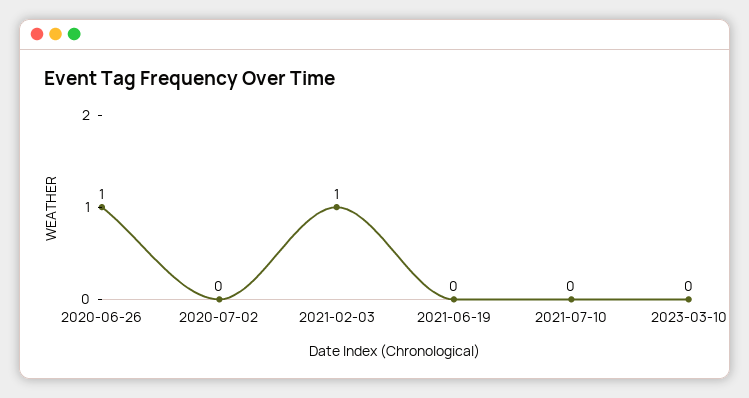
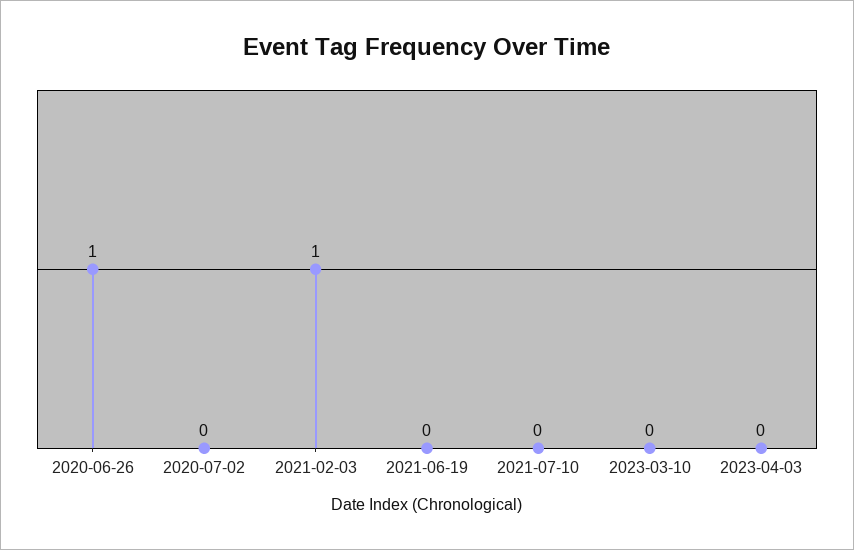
2023-04-03: none -> 0

